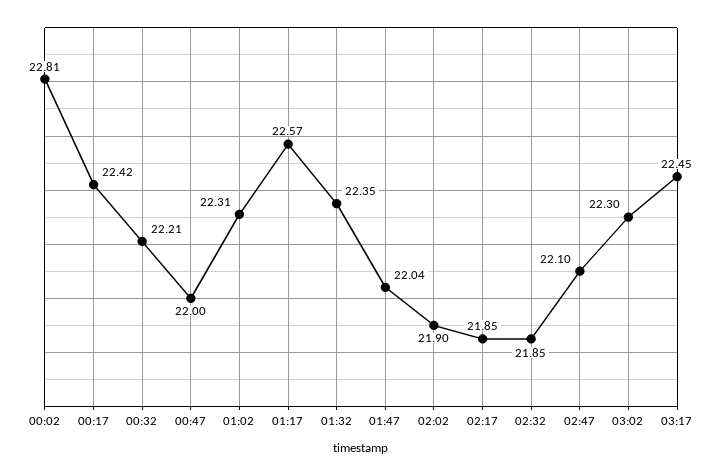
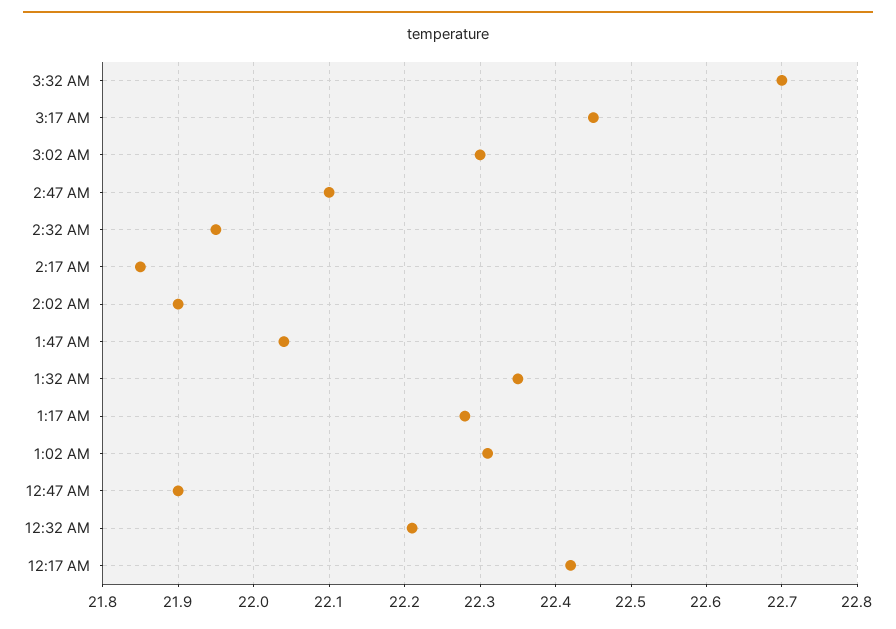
00:02: 22.81 -> none
00:47: 22 -> 21.9
01:17: 22.57 -> 22.28
02:32: 21.85 -> 21.95
3:32 AM: none -> 22.7

